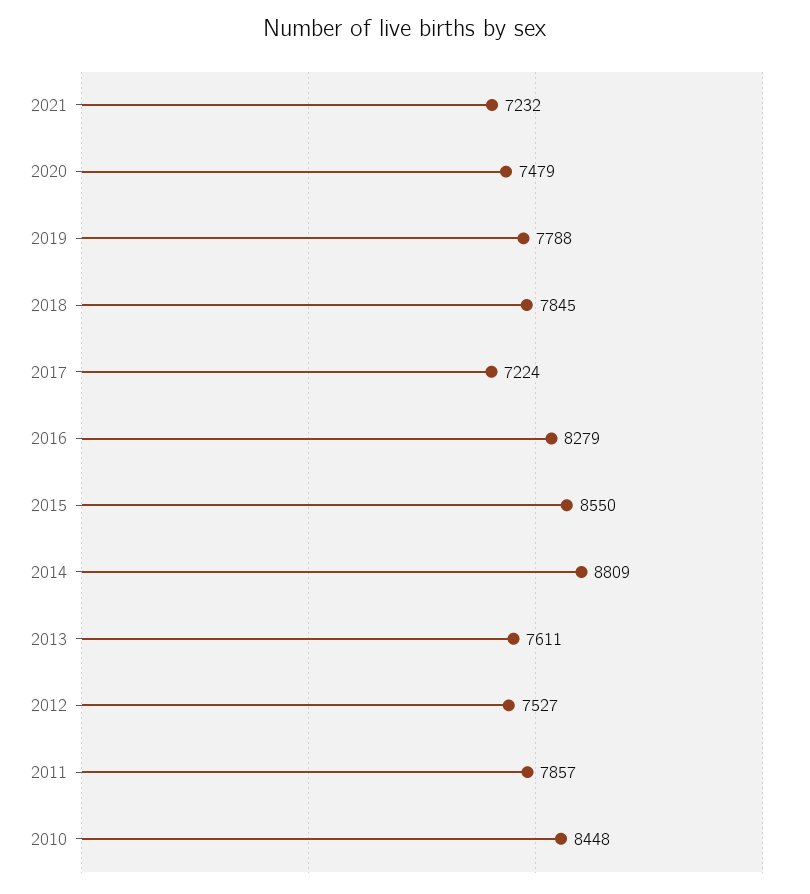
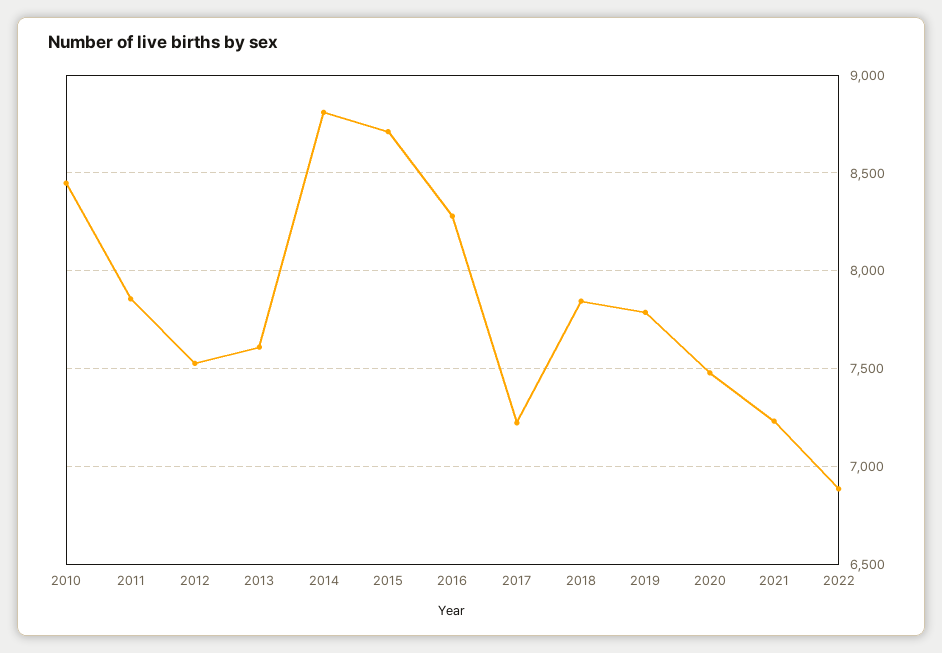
2015: 8550 -> 8700
2022: none -> 6900

